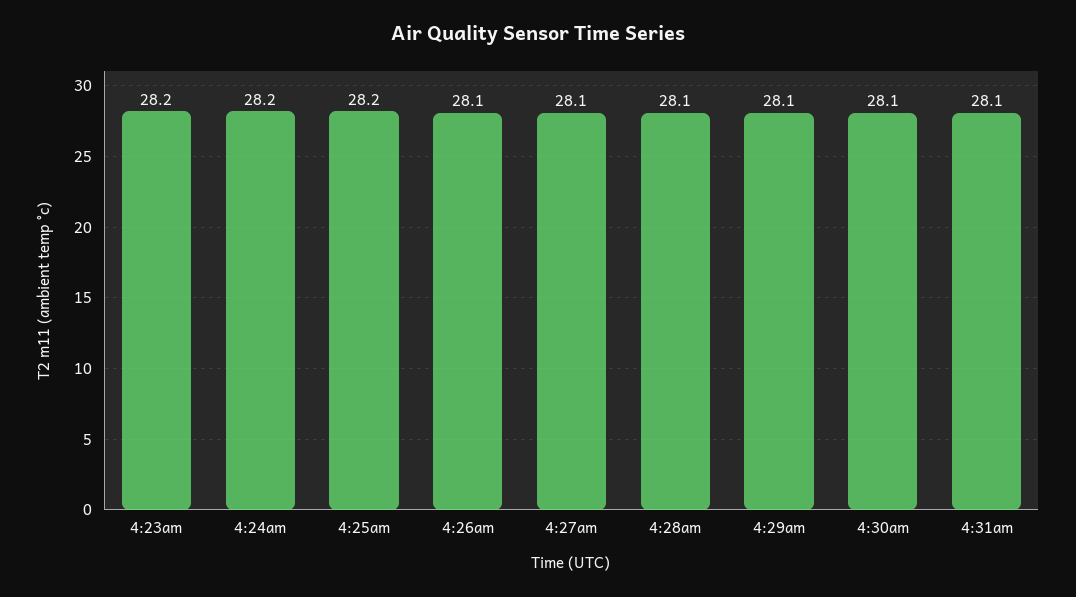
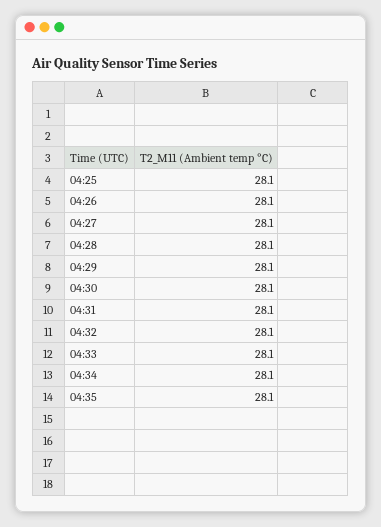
4:23am: 28.2 -> none
4:24am: 28.2 -> none
4:25am: 28.2 -> 28.1
04:32: none -> 28.1
04:33: none -> 28.1
04:34: none -> 28.1
04:35: none -> 28.1

